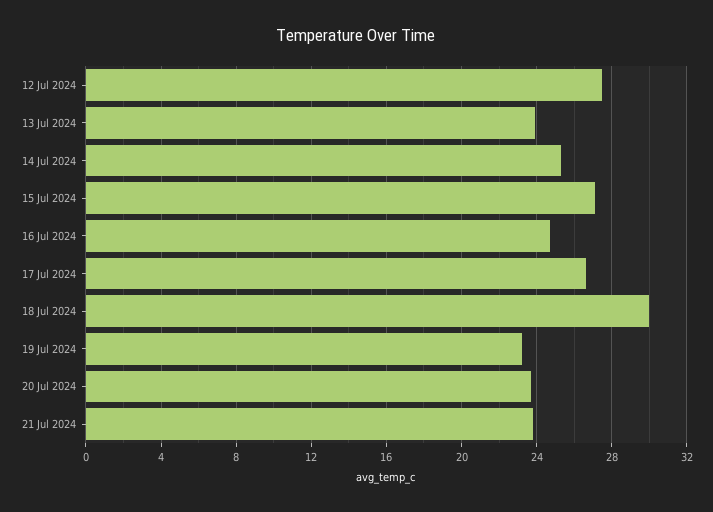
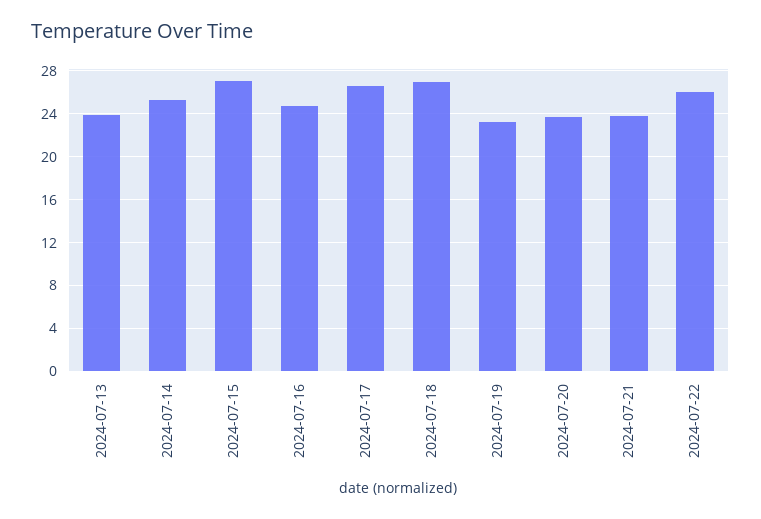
12 Jul 2024: 27.5 -> none
18 Jul 2024: 30 -> 27
2024-07-22: none -> 26

